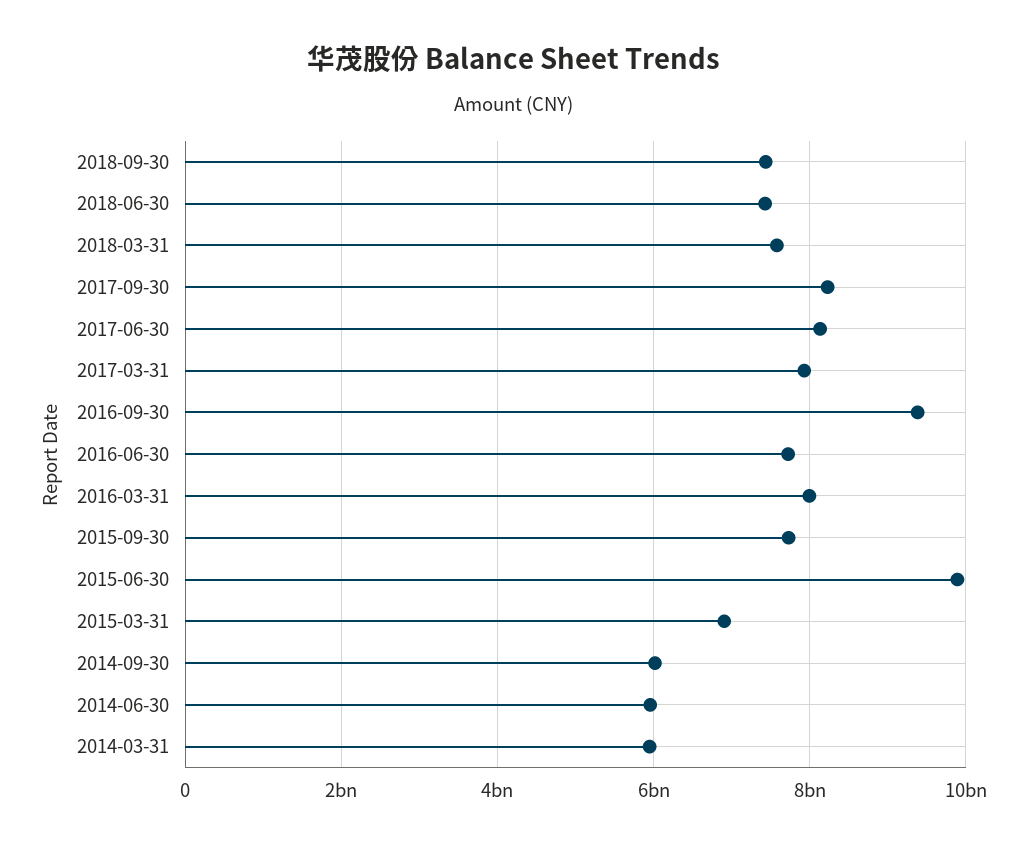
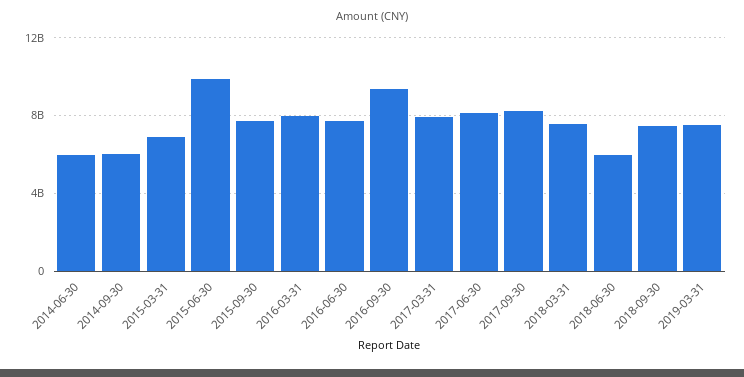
2018-06-30: 7400000000 -> 6000000000
2014-03-31: 6000000000 -> none
2019-03-31: none -> 7500000000

